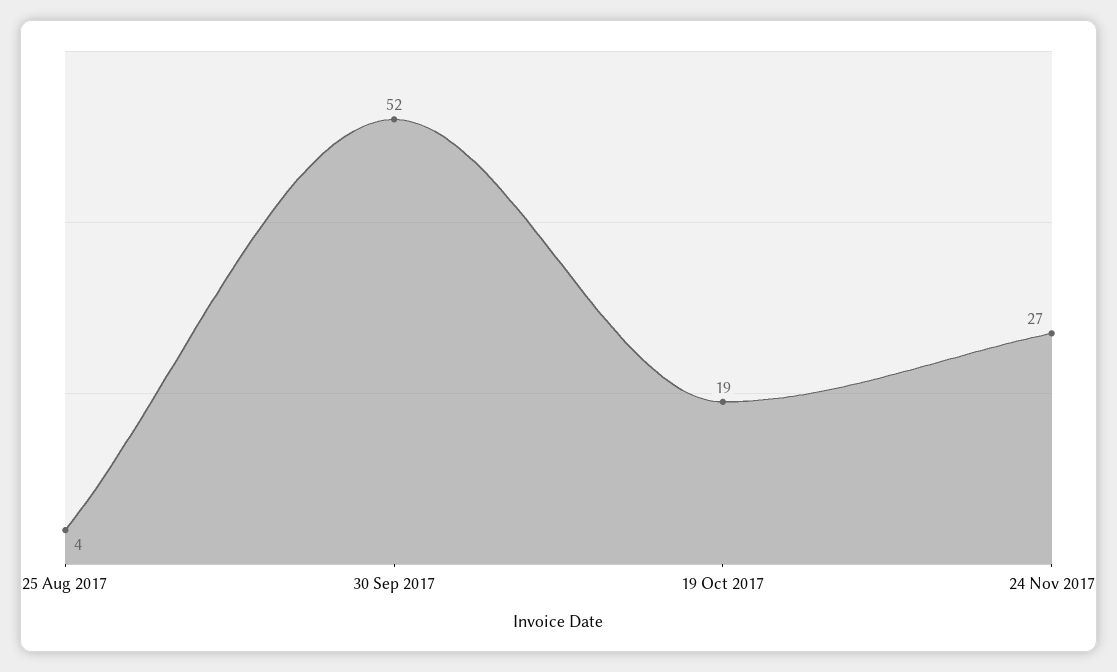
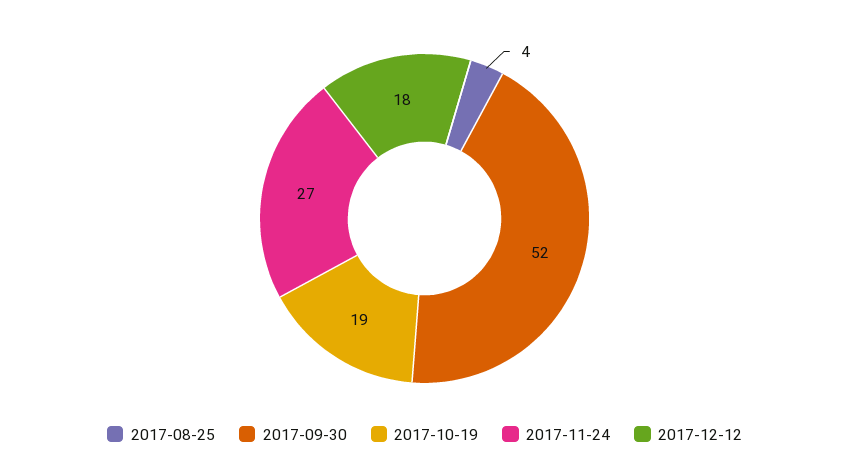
2017-12-12: none -> 18

